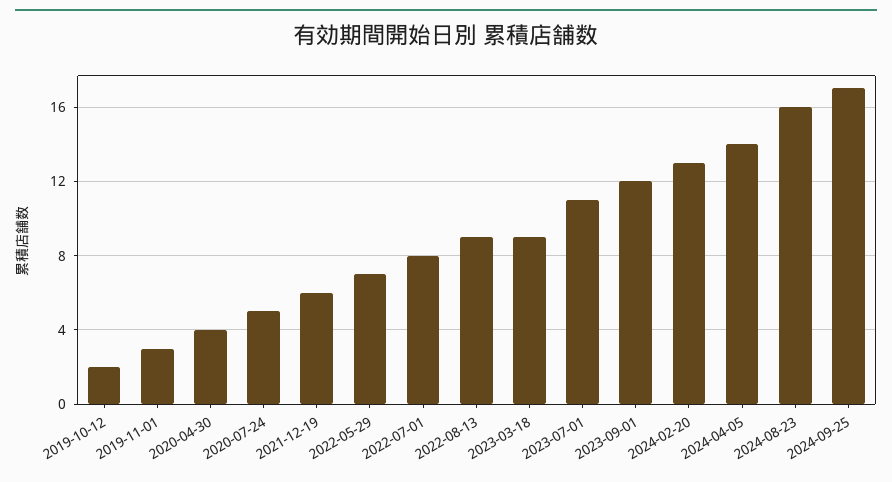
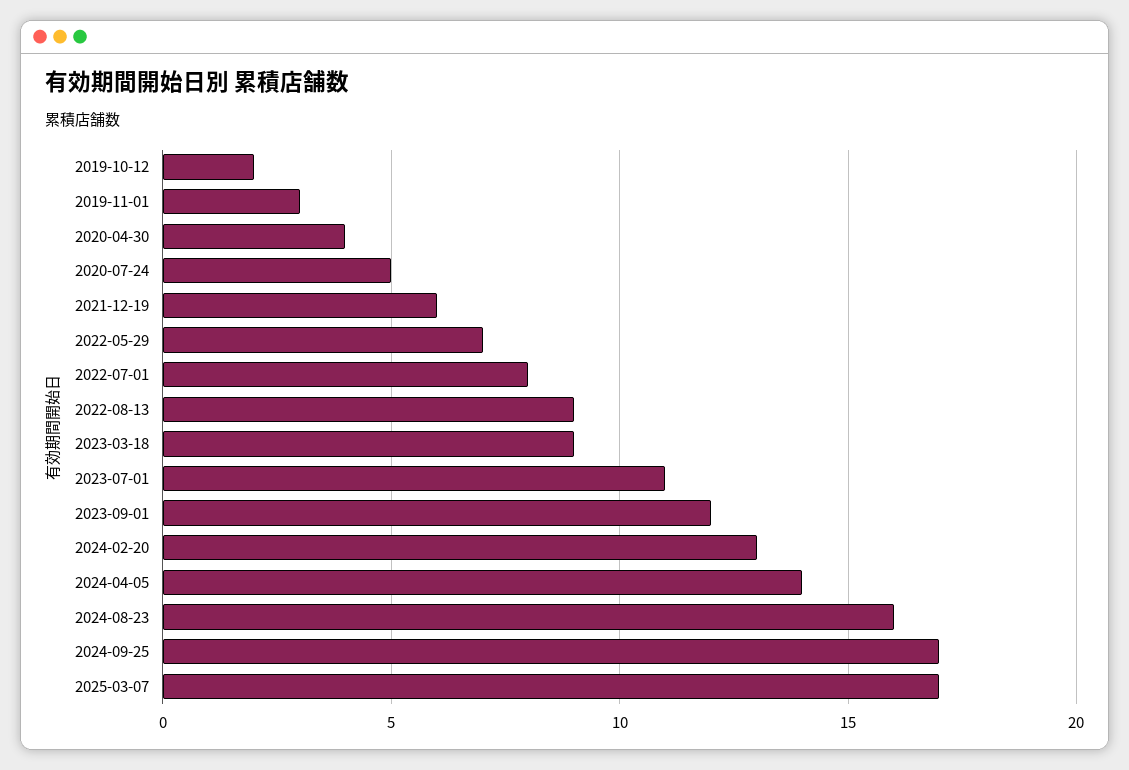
2025-03-07: none -> 17

